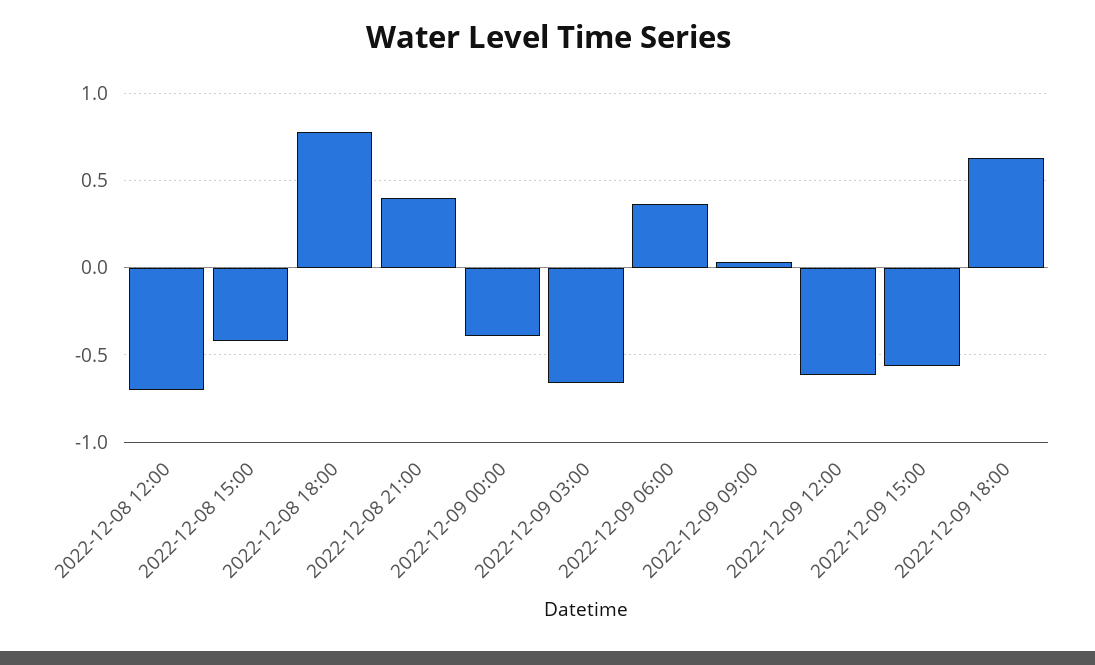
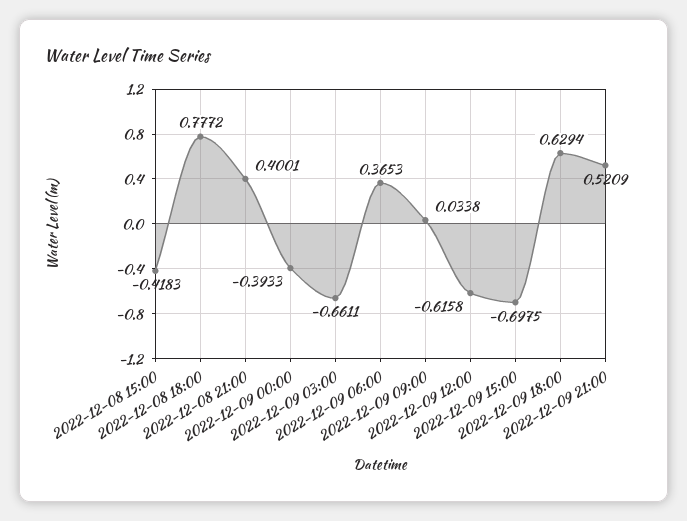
2022-12-08 12:00: -0.7 -> none
2022-12-09 15:00: -0.55 -> -0.6975
2022-12-09 21:00: none -> 0.5209

